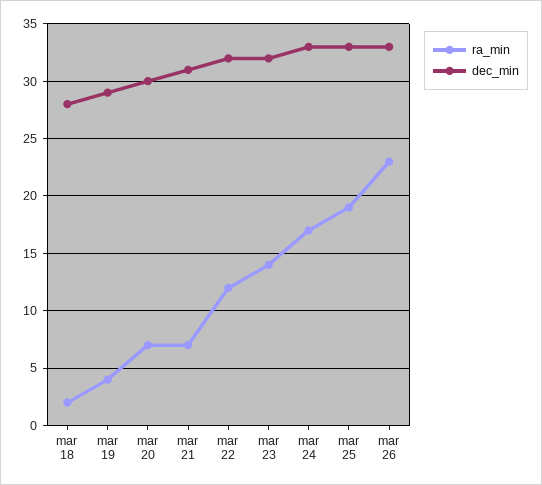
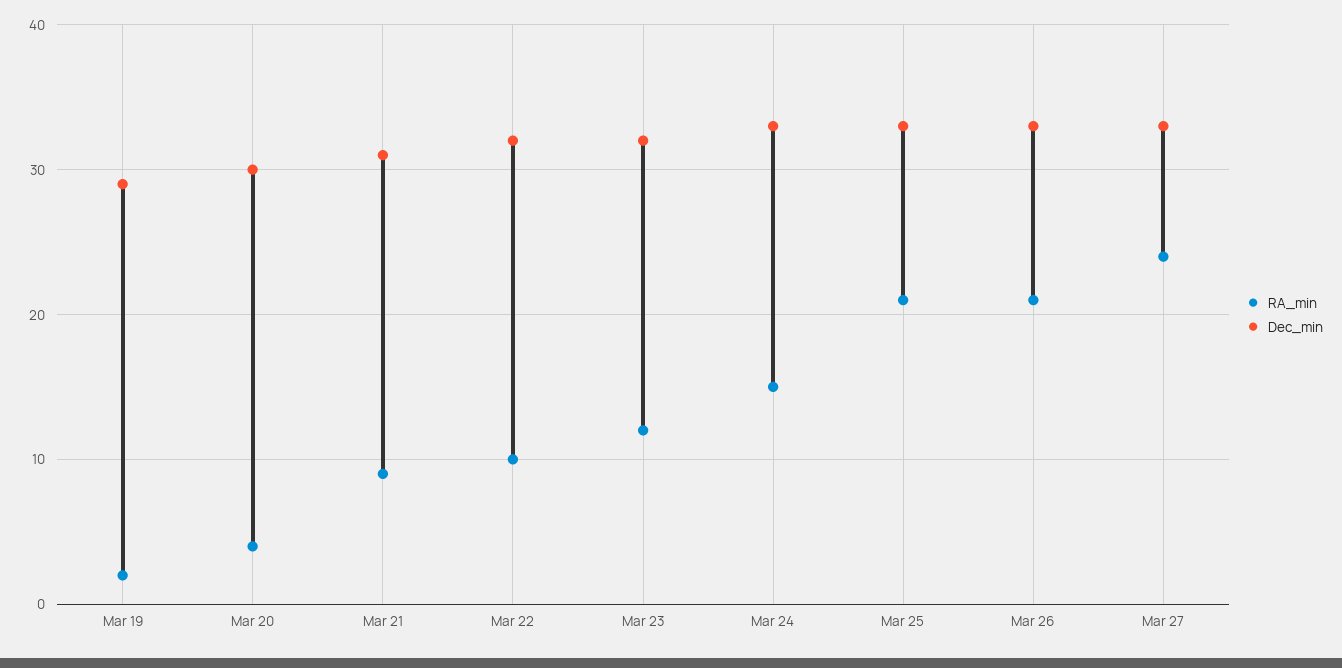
ra_min, mar 18: 2 -> none
dec_min, mar 18: 28 -> none
ra_min, mar 19: 4 -> 2
ra_min, mar 20: 7 -> 4
ra_min, mar 21: 7 -> 9
ra_min, mar 22: 12 -> 10
ra_min, mar 23: 14 -> 12
ra_min, mar 24: 17 -> 15
ra_min, mar 25: 19 -> 21
ra_min, mar 26: 23 -> 21
ra_min, Mar 27: none -> 24
dec_min, Mar 27: none -> 33

